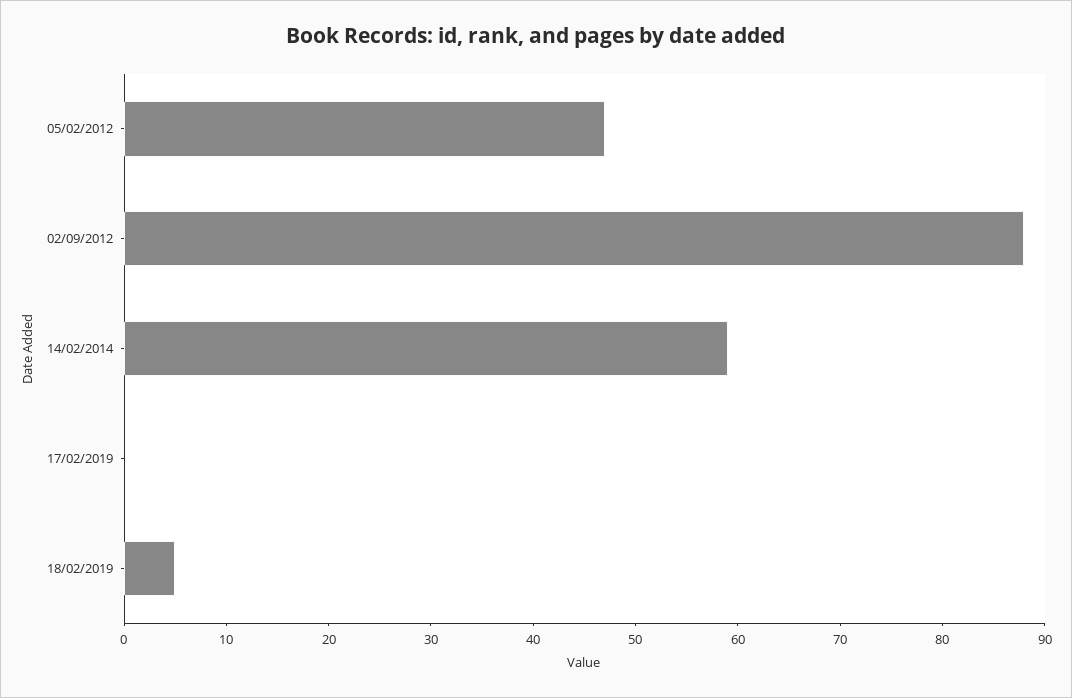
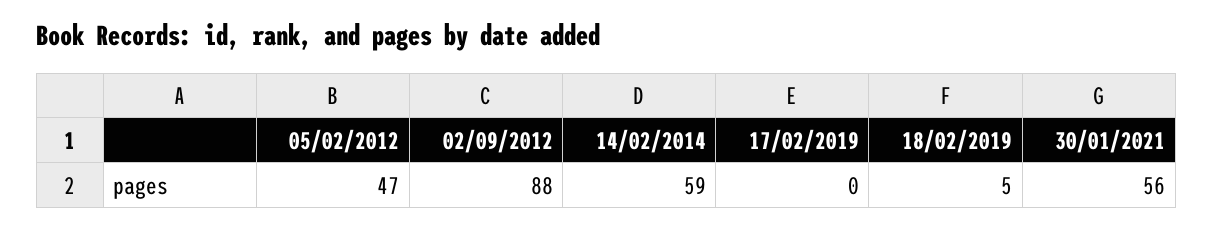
30/01/2021: none -> 56

